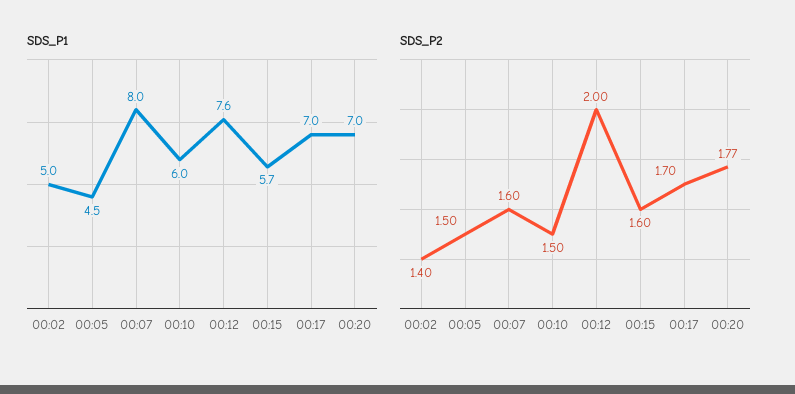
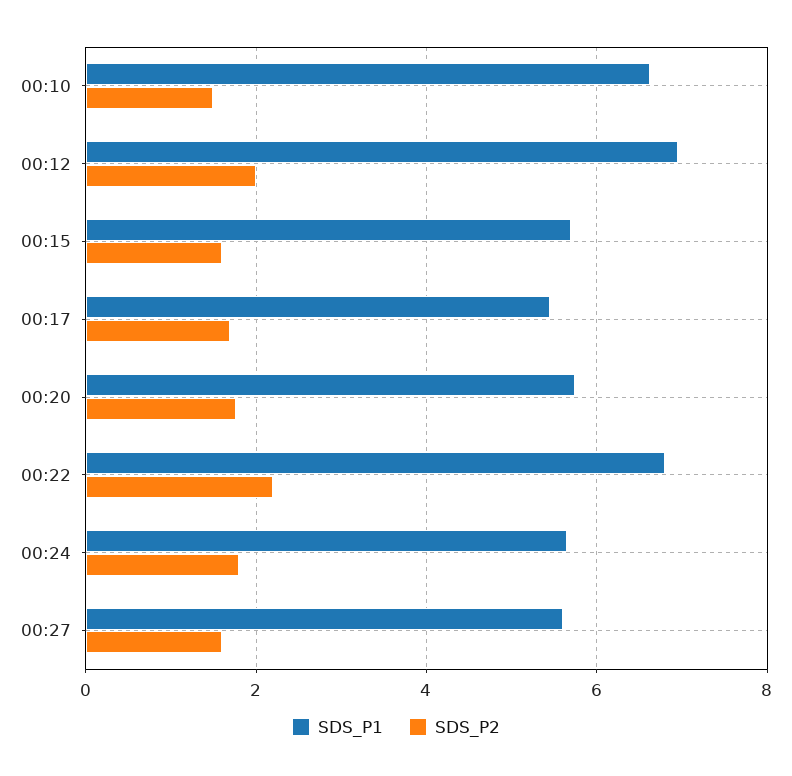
SDS_P1, 00:02: 5 -> none
SDS_P1, 00:05: 4.5 -> none
SDS_P1, 00:07: 8 -> none
SDS_P1, 00:10: 6 -> 6.6
SDS_P1, 00:12: 7.6 -> 7
SDS_P1, 00:17: 7 -> 5.4
SDS_P1, 00:20: 7 -> 5.8
SDS_P2, 00:02: 1.4 -> none
SDS_P2, 00:05: 1.5 -> none
SDS_P2, 00:07: 1.6 -> none
SDS_P1, 00:22: none -> 6.8
SDS_P2, 00:22: none -> 2.2
SDS_P1, 00:24: none -> 5.6
SDS_P2, 00:24: none -> 1.8
SDS_P1, 00:27: none -> 5.6
SDS_P2, 00:27: none -> 1.6

